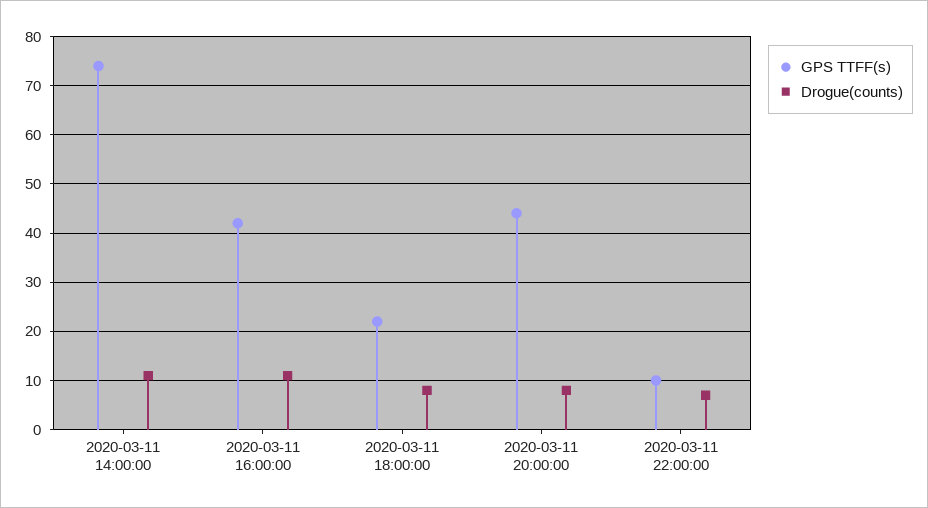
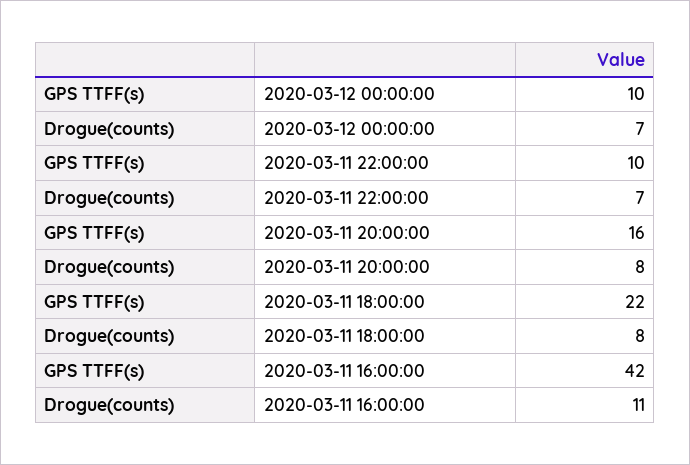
GPS TTFF(s), 2020-03-11 14:00:00: 75 -> none
Drogue(counts), 2020-03-11 14:00:00: 10 -> none
GPS TTFF(s), 2020-03-11 20:00:00: 45 -> 16
GPS TTFF(s), 2020-03-12 00:00:00: none -> 10
Drogue(counts), 2020-03-12 00:00:00: none -> 7

